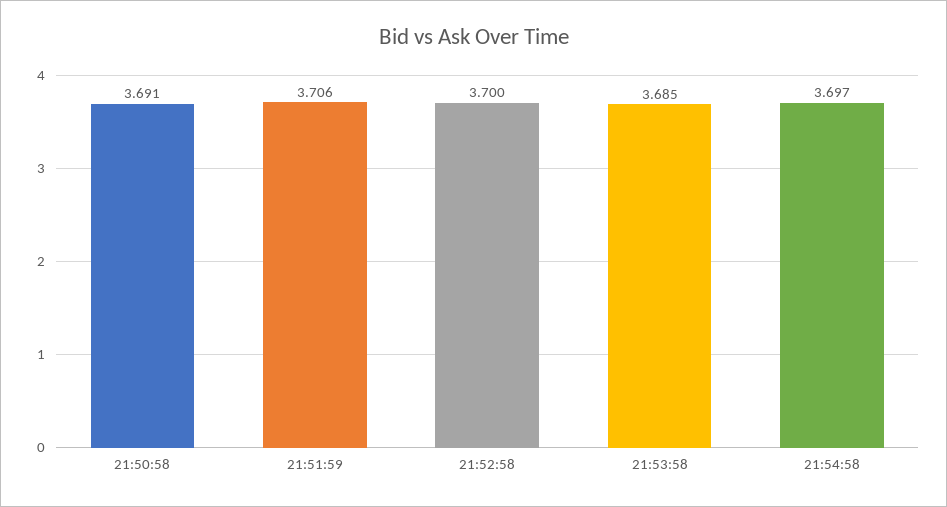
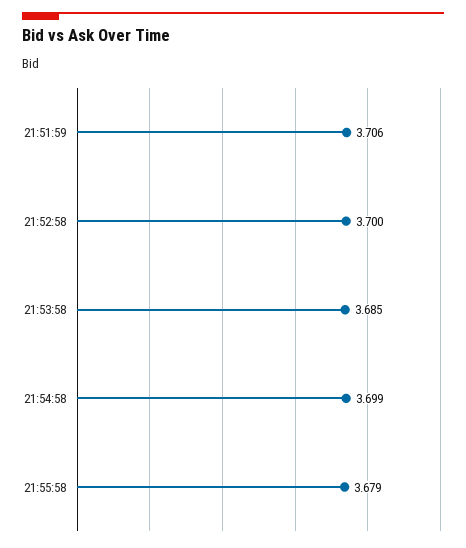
21:50:58: 3.691 -> none
21:54:58: 3.697 -> 3.699
21:55:58: none -> 3.679

